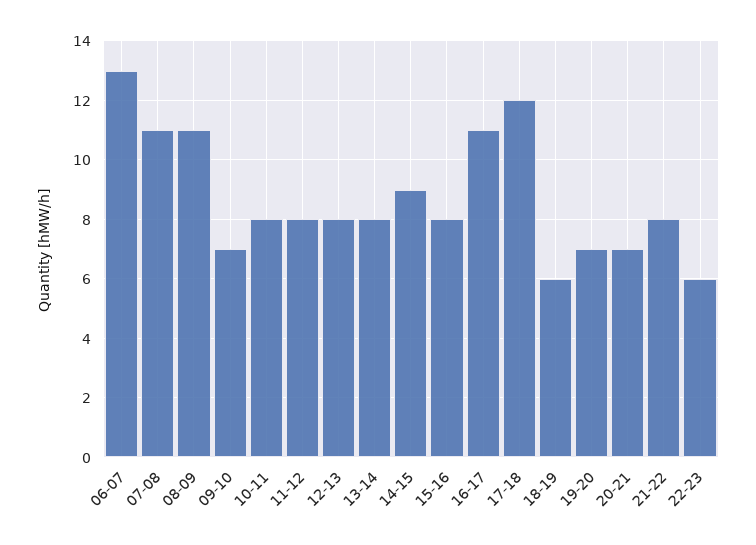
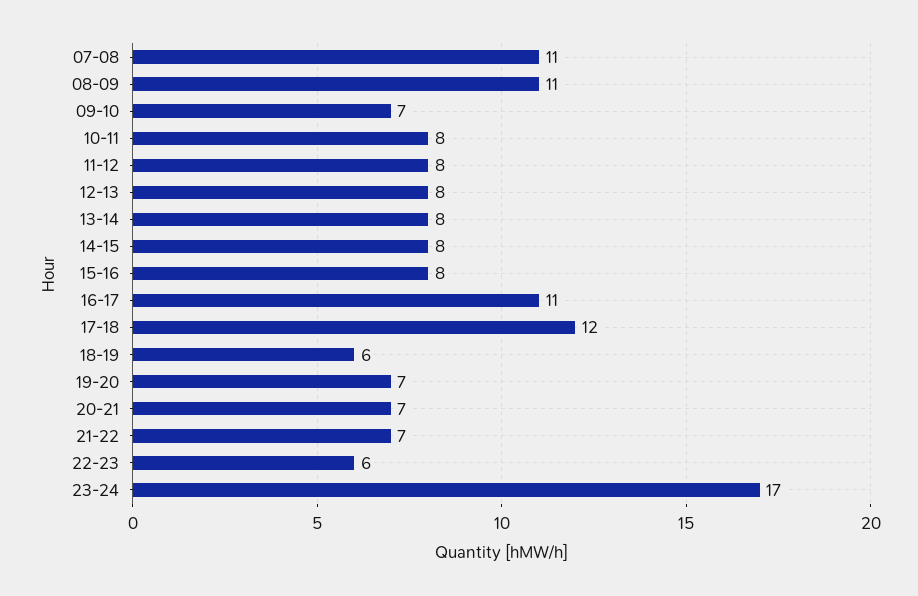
06-07: 13 -> none
14-15: 9 -> 8
21-22: 8 -> 7
23-24: none -> 17

